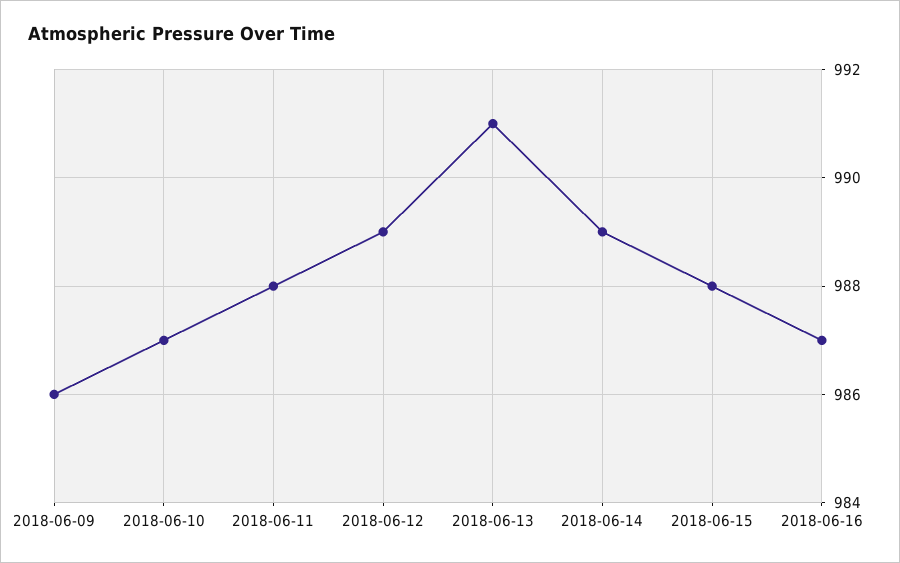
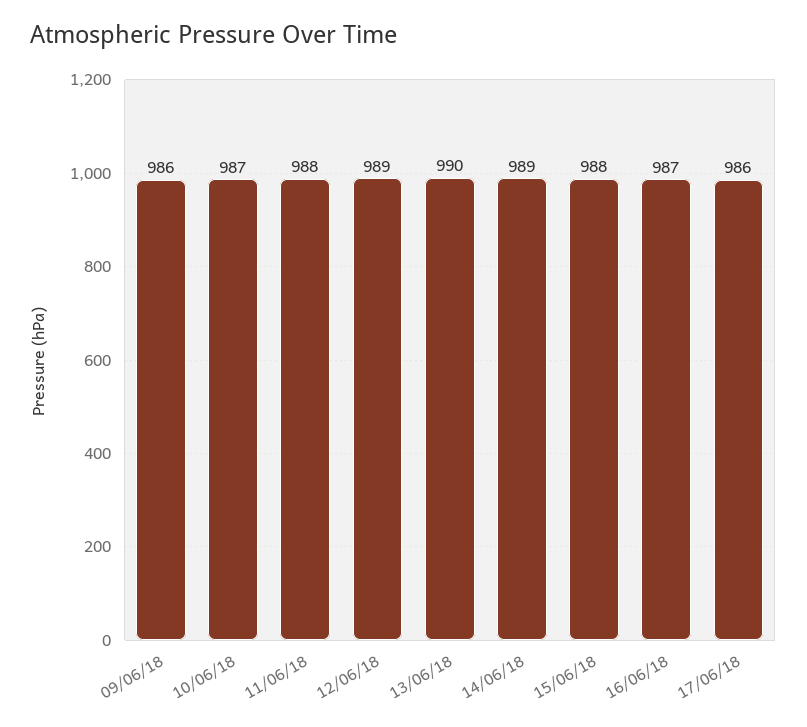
2018-06-13: 991 -> 990
17/06/18: none -> 986

